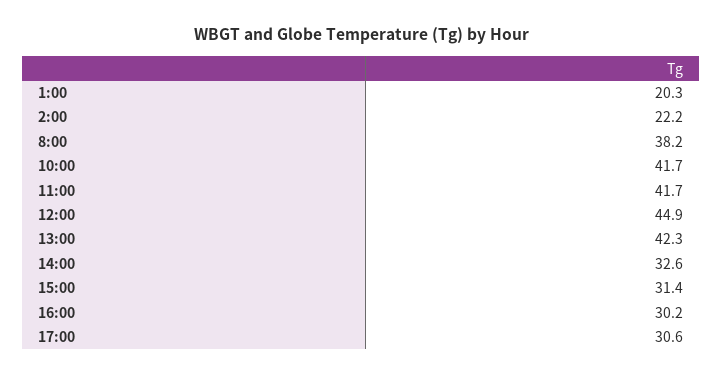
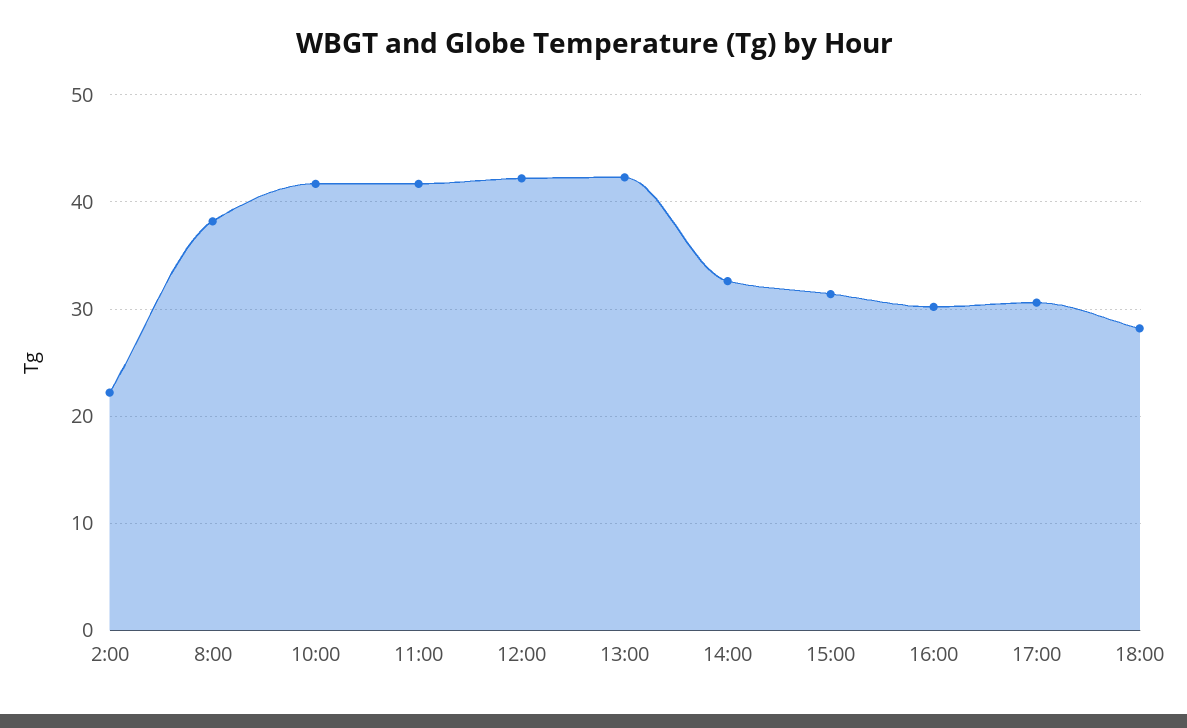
1:00: 20.3 -> none
12:00: 44.9 -> 42
18:00: none -> 28

